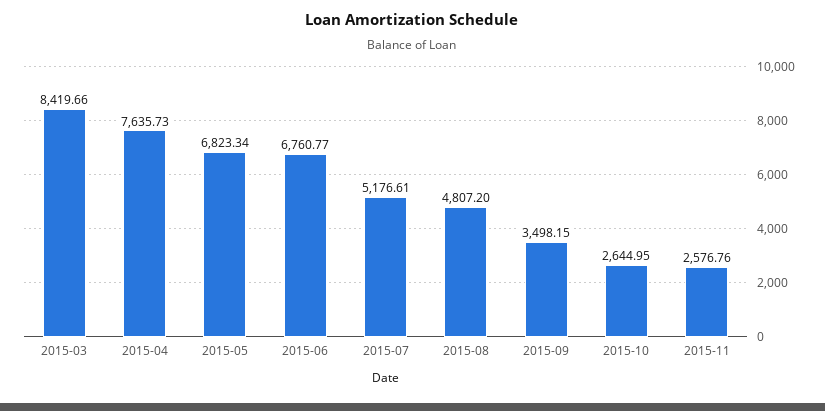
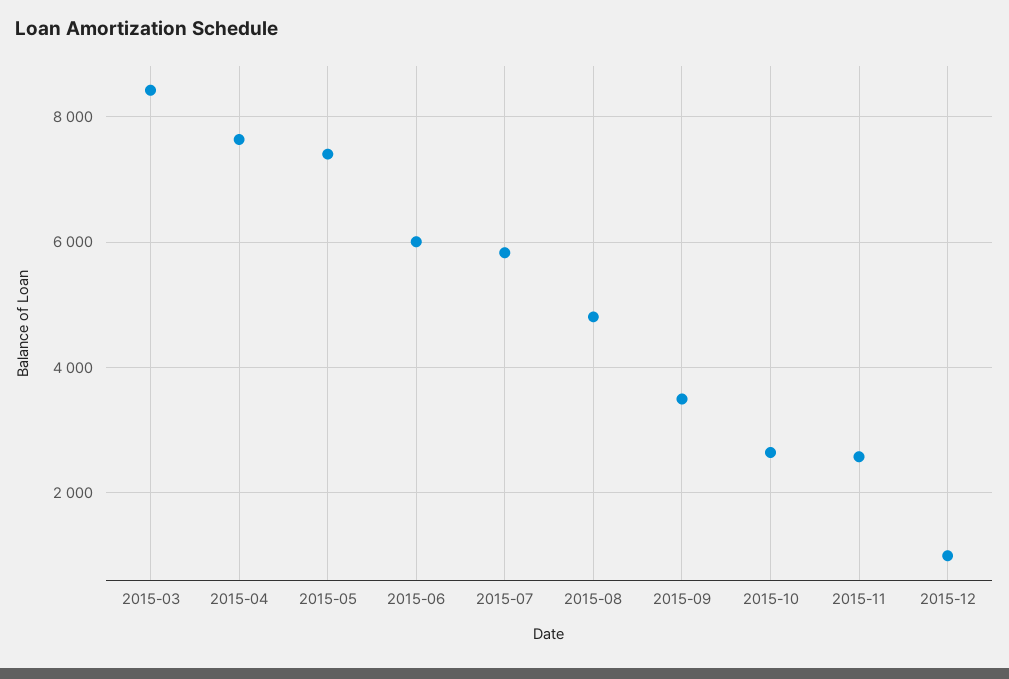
2015-05: 6823.34 -> 7400
2015-06: 6760.77 -> 6000
2015-07: 5176.61 -> 5800
2015-12: none -> 1000

